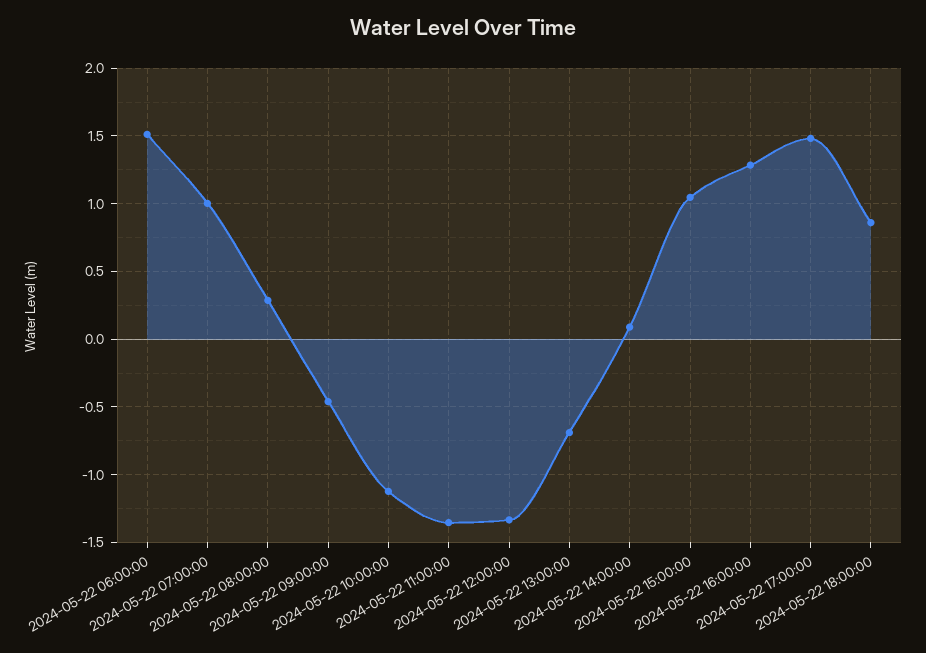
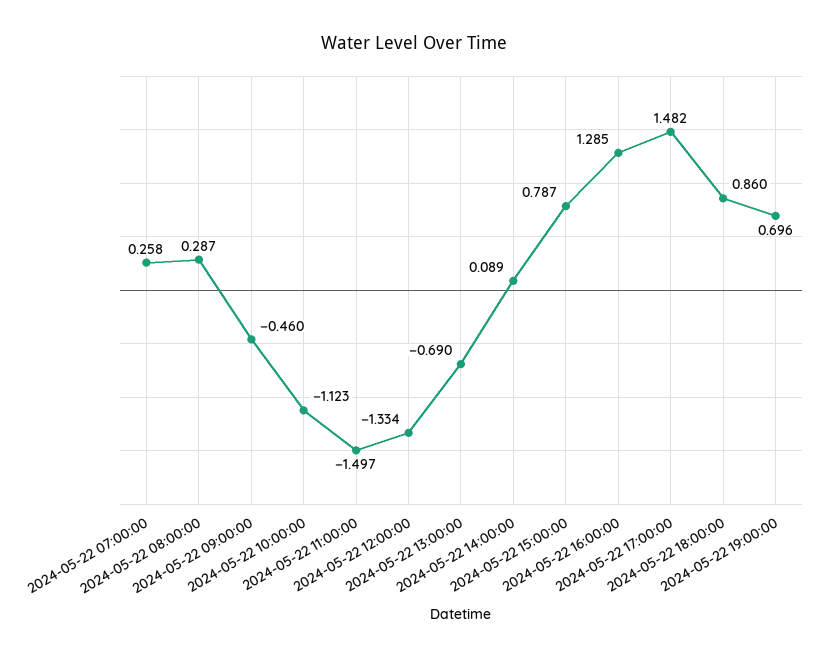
2024-05-22 06:00:00: 1.5 -> none
2024-05-22 07:00:00: 1 -> 0.258
2024-05-22 11:00:00: -1.35 -> -1.497
2024-05-22 15:00:00: 1.05 -> 0.787
2024-05-22 19:00:00: none -> 0.696

